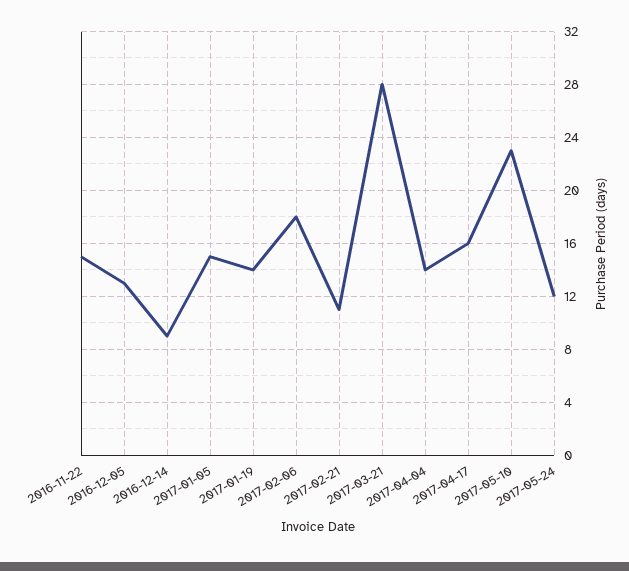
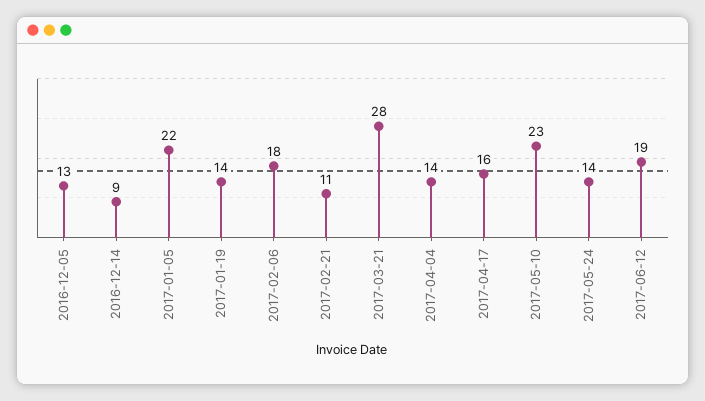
2016-11-22: 15 -> none
2017-01-05: 15 -> 22
2017-05-24: 12 -> 14
2017-06-12: none -> 19

